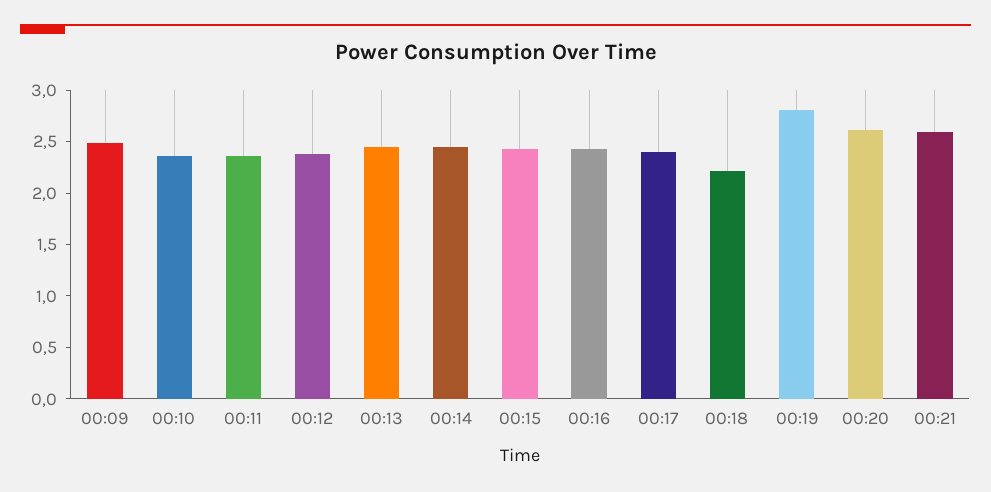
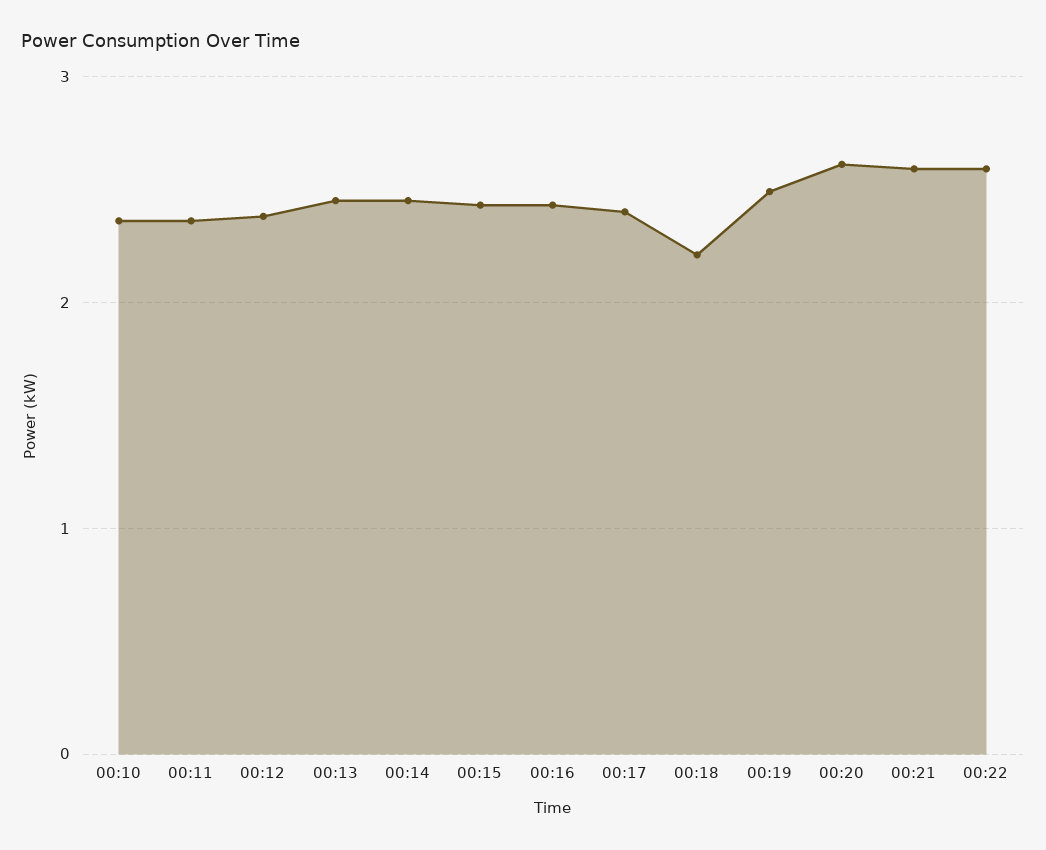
00:09: 2.5 -> none
00:19: 2.8 -> 2.5
00:22: none -> 2.6

